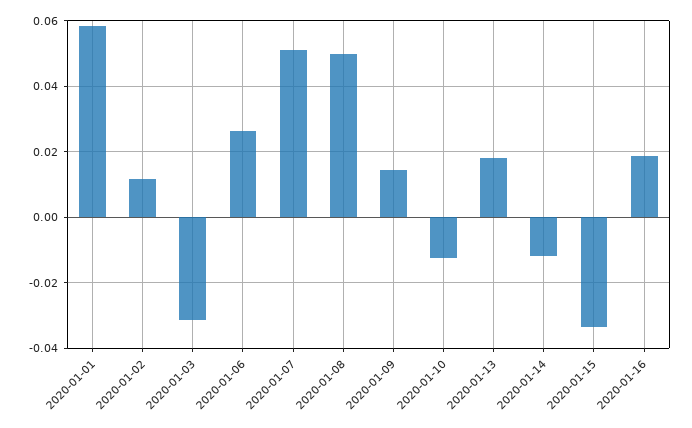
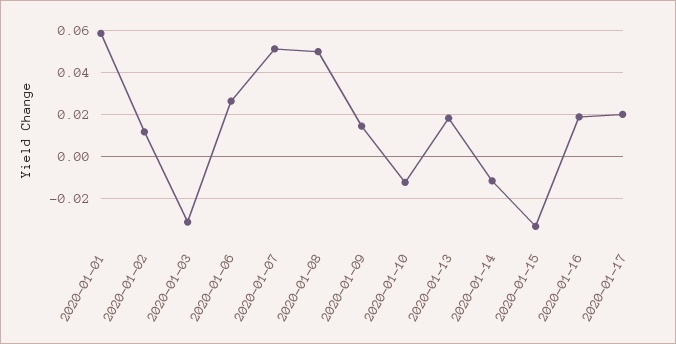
2020-01-17: none -> 0.02

